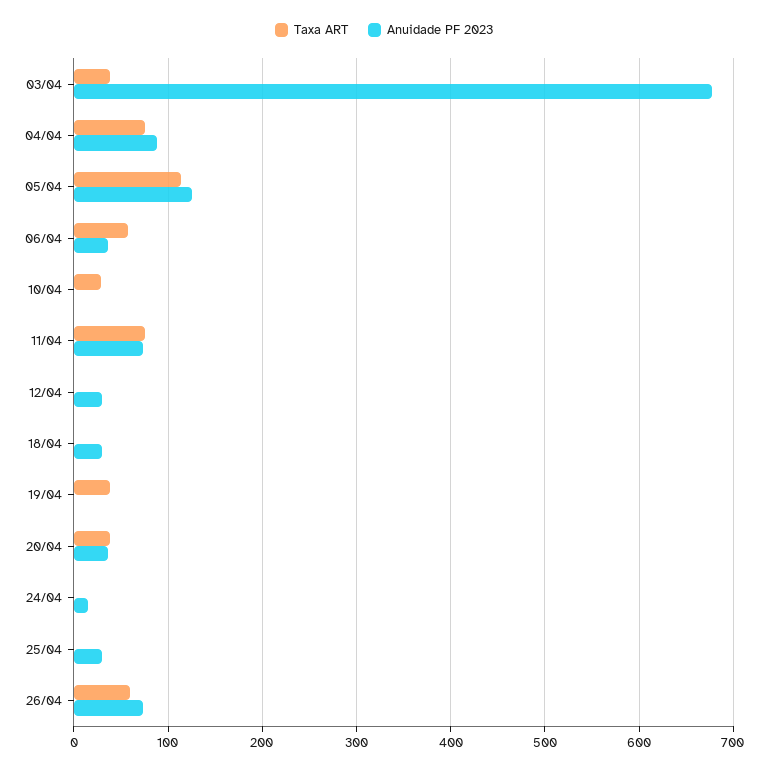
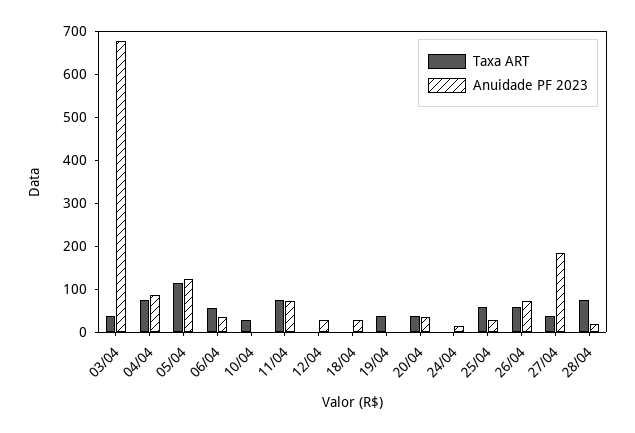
Taxa ART, 25/04: 0 -> 60
Taxa ART, 27/04: none -> 40
Anuidade PF 2023, 27/04: none -> 180
Taxa ART, 28/04: none -> 80
Anuidade PF 2023, 28/04: none -> 20

